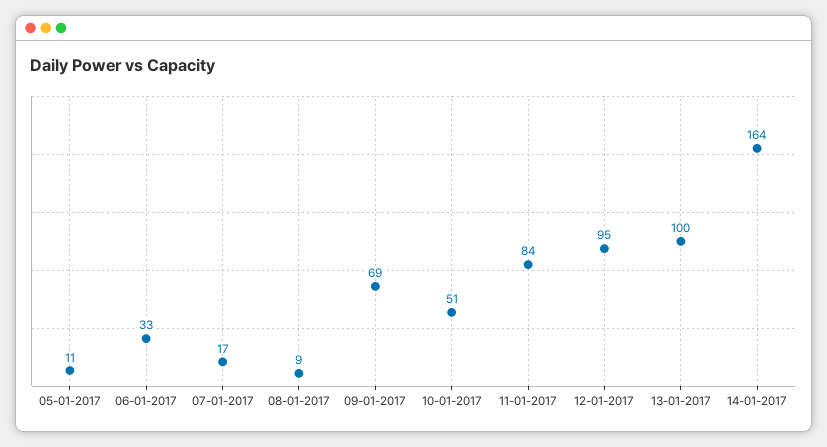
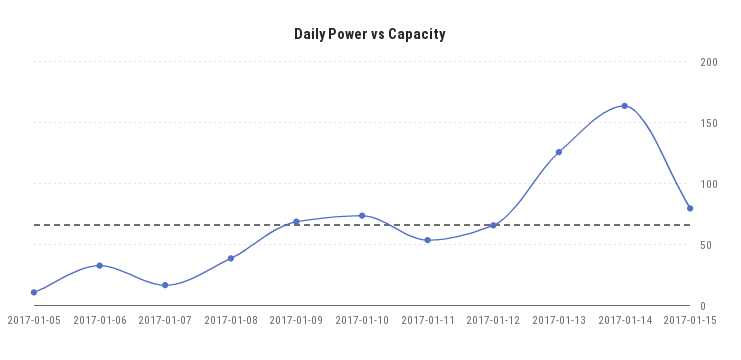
08-01-2017: 9 -> 40
10-01-2017: 51 -> 75
11-01-2017: 84 -> 55
12-01-2017: 95 -> 65
13-01-2017: 100 -> 125
2017-01-15: none -> 80

